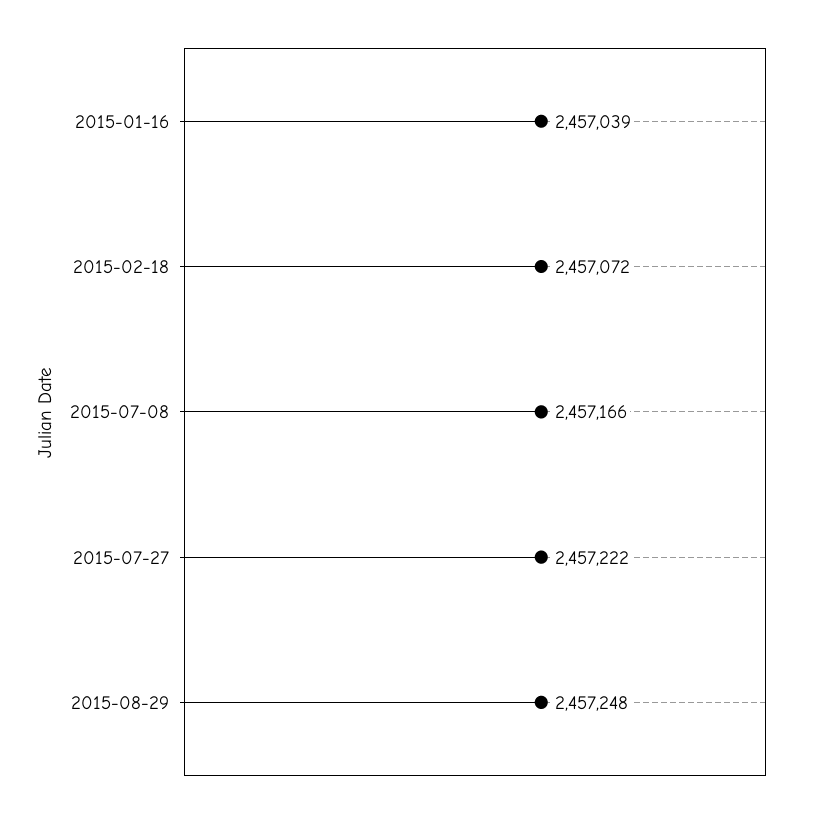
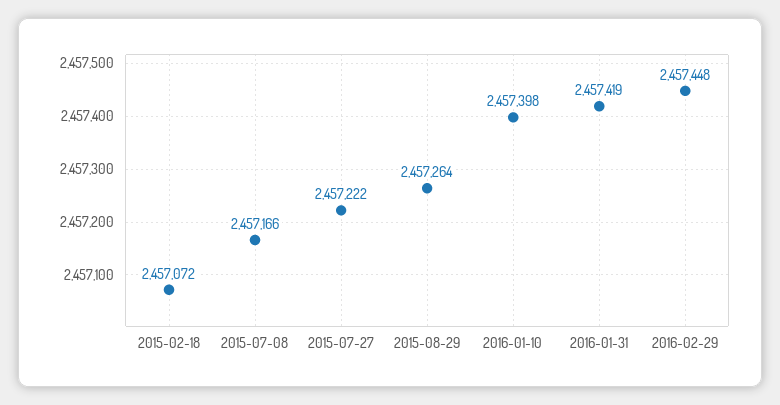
2015-01-16: 2457039 -> none
2015-08-29: 2457248 -> 2457264
2016-01-10: none -> 2457398
2016-01-31: none -> 2457419
2016-02-29: none -> 2457448

